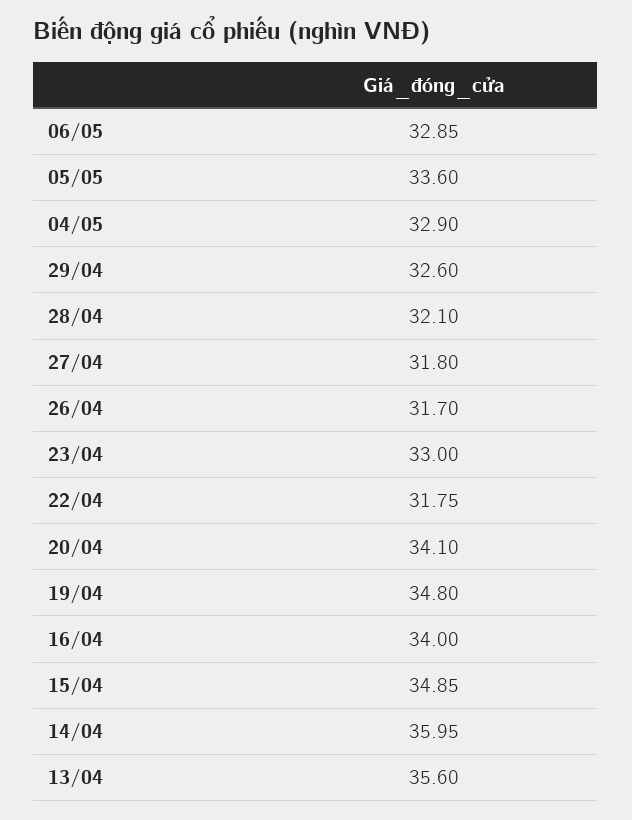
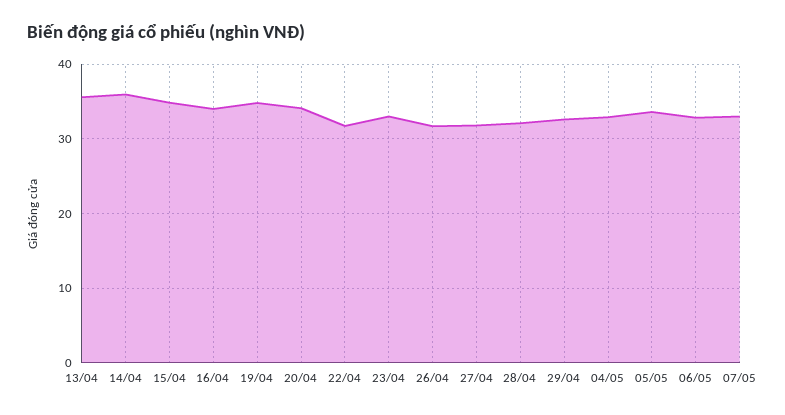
07/05: none -> 33

